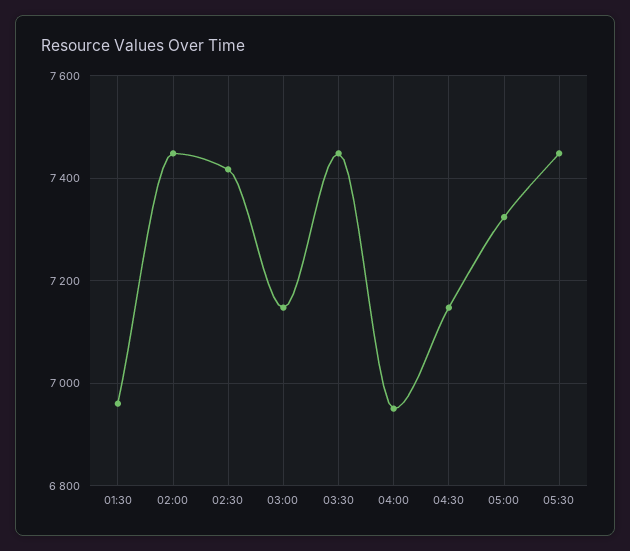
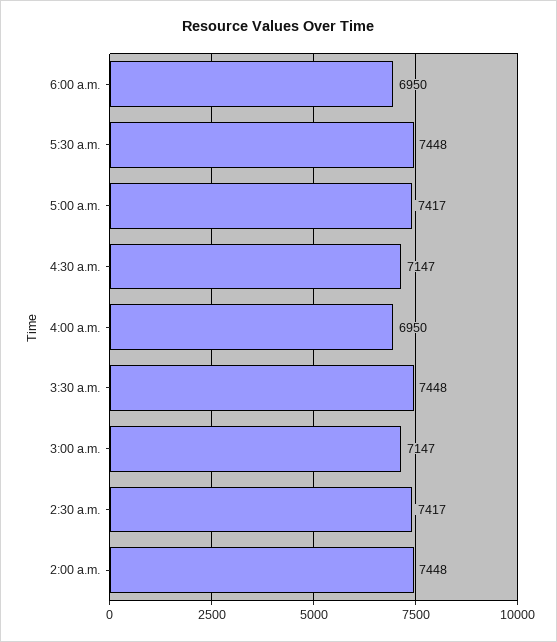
01:30: 6960 -> none
05:00: 7320 -> 7417
6:00 a.m.: none -> 6950

